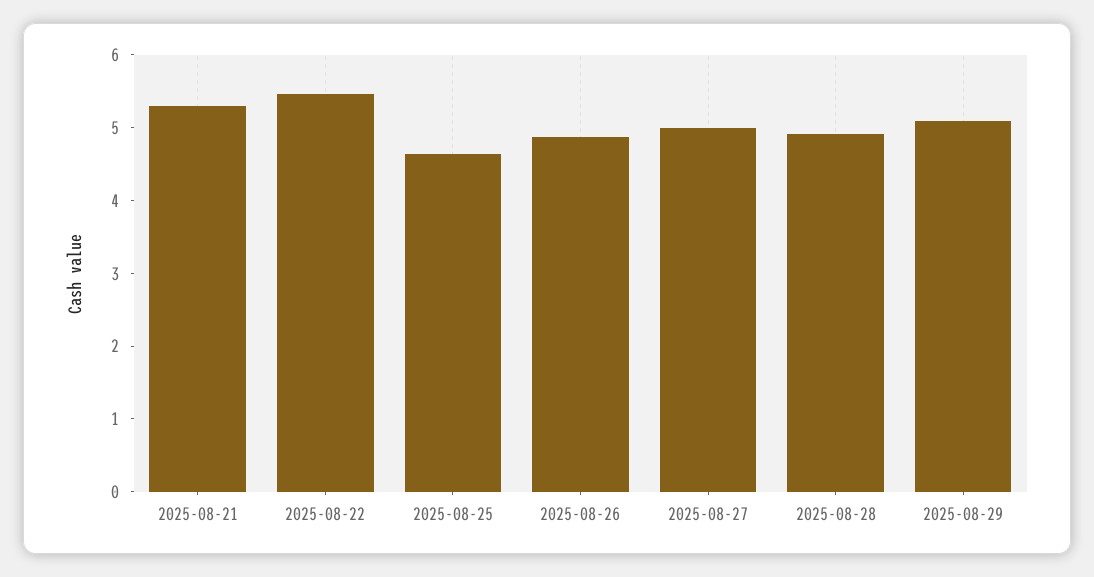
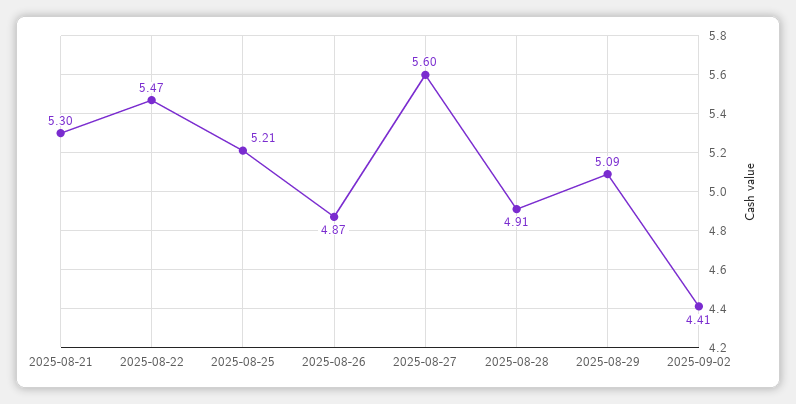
2025-08-25: 4.6 -> 5.21
2025-08-27: 5 -> 5.6
2025-09-02: none -> 4.41

